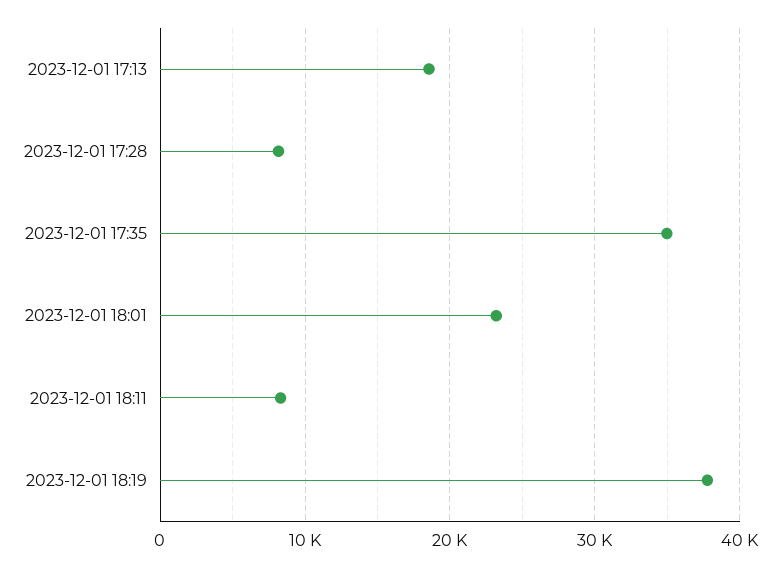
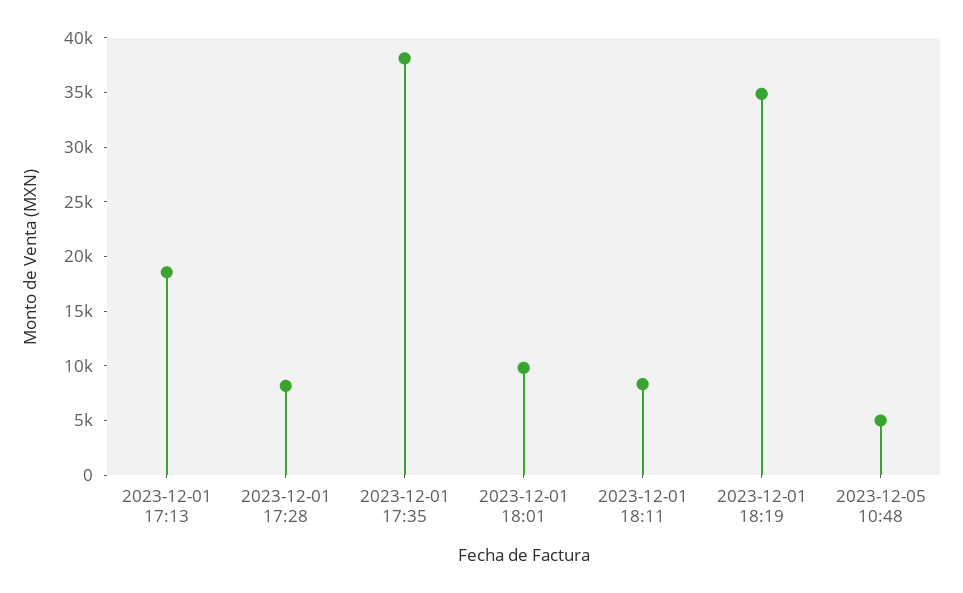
2023-12-01 17:35: 35000 -> 38000
2023-12-01 18:01: 23000 -> 10000
2023-12-01 18:19: 38000 -> 35000
2023-12-05 10:48: none -> 5000

